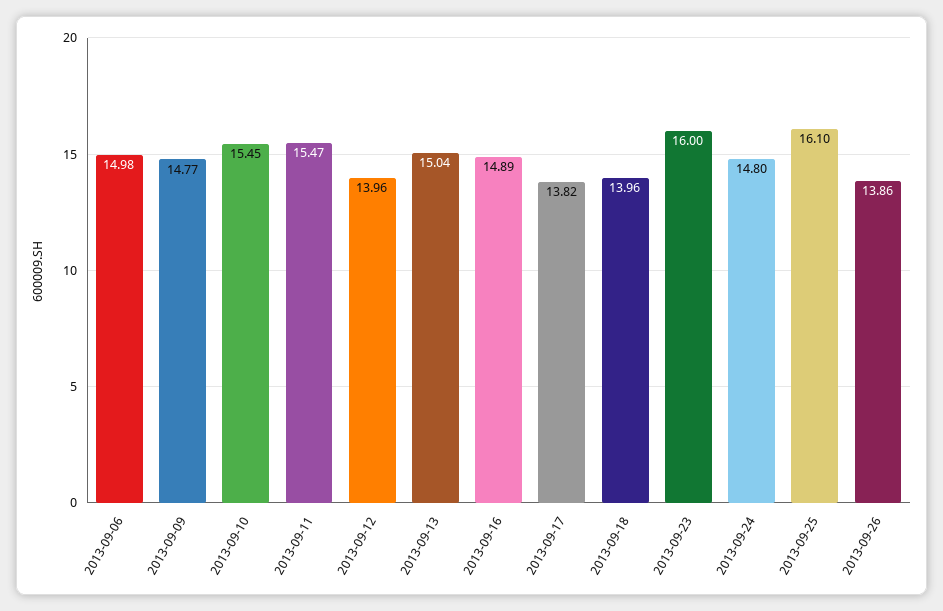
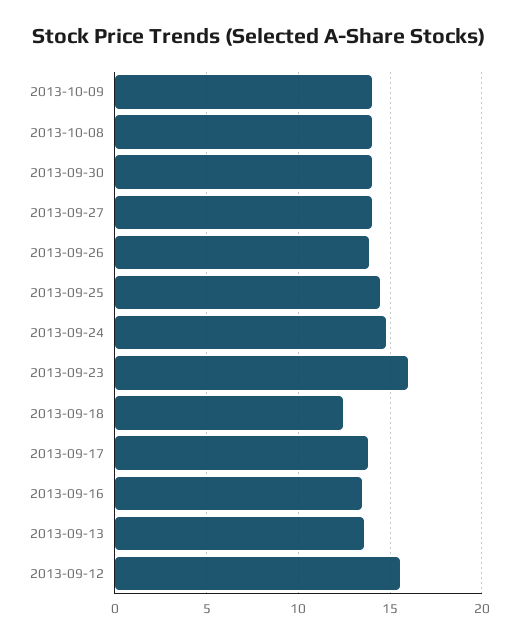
2013-09-06: 14.98 -> none
2013-09-09: 14.77 -> none
2013-09-10: 15.45 -> none
2013-09-11: 15.47 -> none
2013-09-12: 13.96 -> 15.5
2013-09-13: 15.04 -> 13.5
2013-09-16: 14.89 -> 13.5
2013-09-18: 13.96 -> 12.5
2013-09-25: 16.1 -> 14.5
2013-10-09: none -> 14
2013-10-08: none -> 14
2013-09-30: none -> 14
2013-09-27: none -> 14

